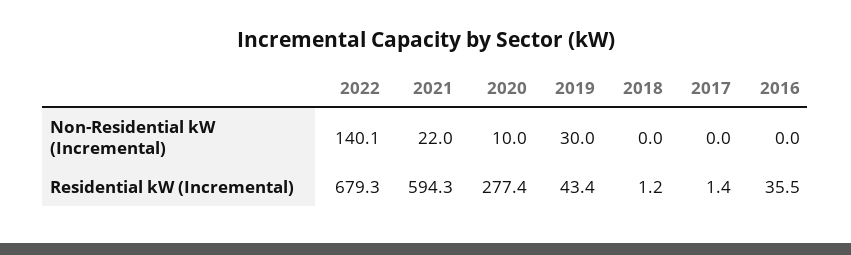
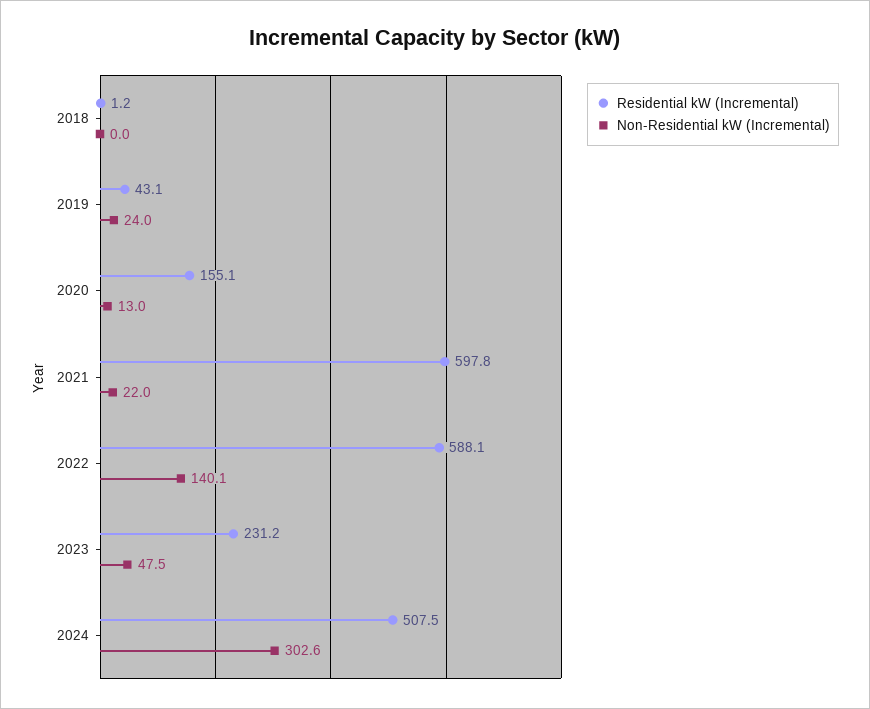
Non-Residential kW (Incremental), 2020: 10 -> 13
Non-Residential kW (Incremental), 2019: 30 -> 24
Non-Residential kW (Incremental), 2017: 0 -> none
Non-Residential kW (Incremental), 2016: 0 -> none
Residential kW (Incremental), 2022: 679.3 -> 588.1
Residential kW (Incremental), 2021: 594.3 -> 597.8
Residential kW (Incremental), 2020: 277.4 -> 155.1
Residential kW (Incremental), 2019: 43.4 -> 43.1
Residential kW (Incremental), 2017: 1.4 -> none
Residential kW (Incremental), 2016: 35.5 -> none
Residential kW (Incremental), 2023: none -> 231.2
Non-Residential kW (Incremental), 2023: none -> 47.5
Residential kW (Incremental), 2024: none -> 507.5
Non-Residential kW (Incremental), 2024: none -> 302.6

